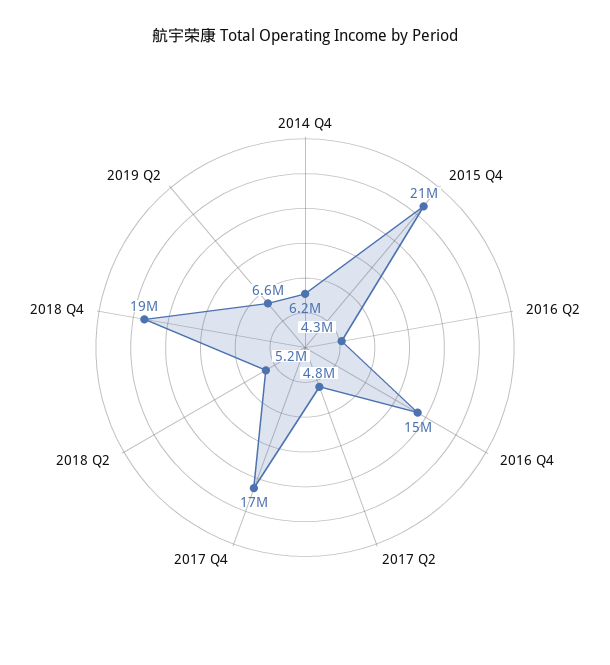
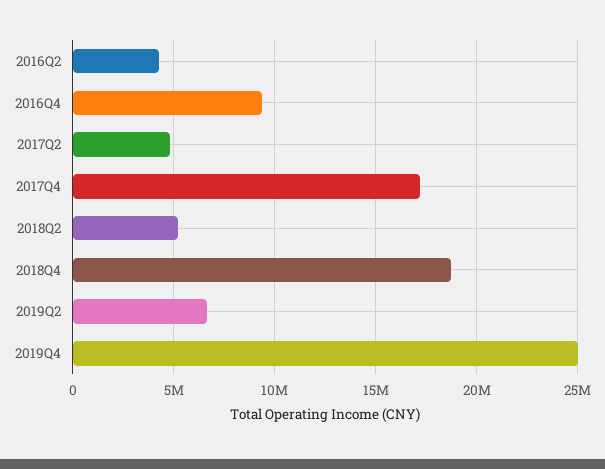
2014 Q4: 6200000 -> none
2015 Q4: 21000000 -> none
2016 Q4: 15000000 -> 9500000
2019Q4: none -> 25000000

